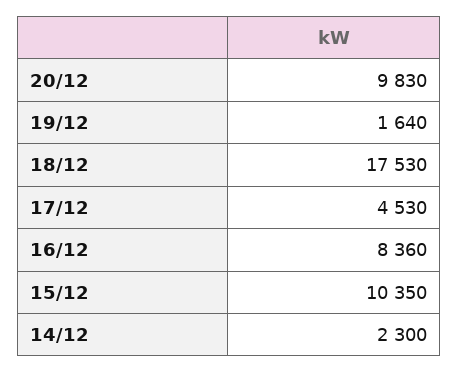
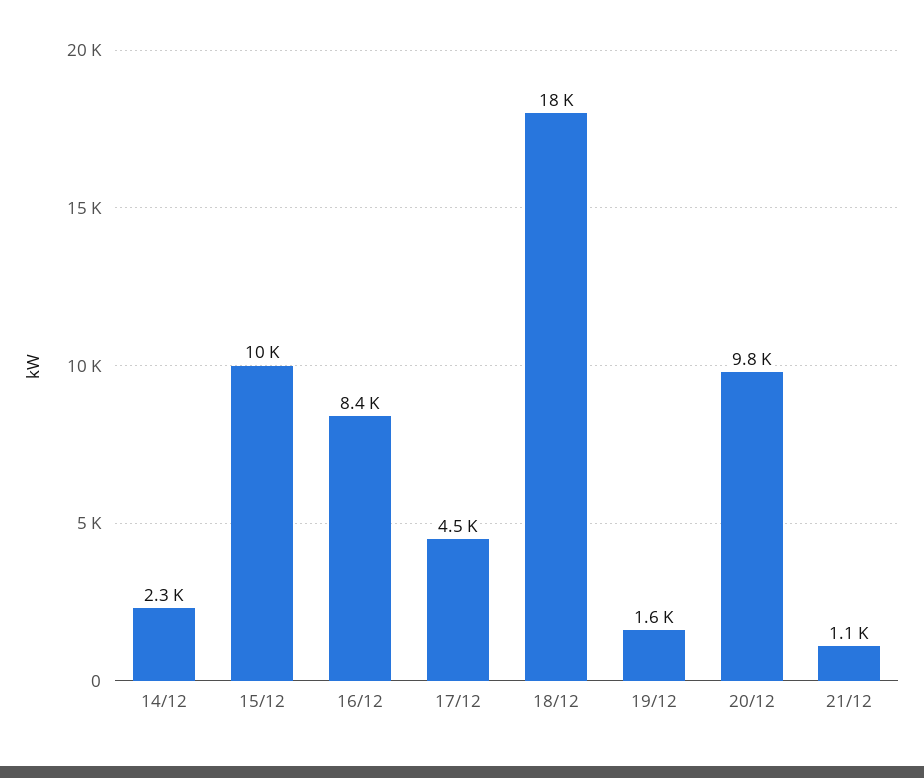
21/12: none -> 1100

